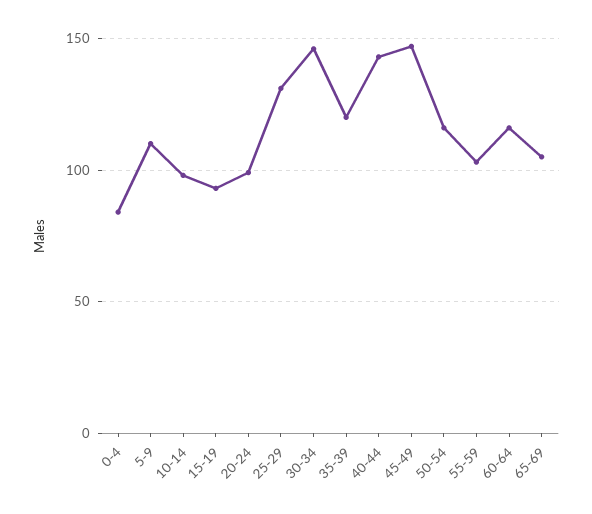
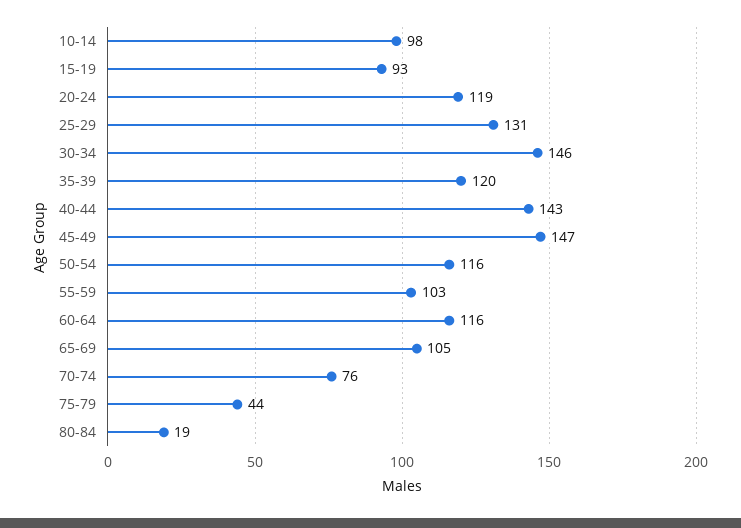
0-4: 85 -> none
5-9: 110 -> none
20-24: 100 -> 119
70-74: none -> 76
75-79: none -> 44
80-84: none -> 19

